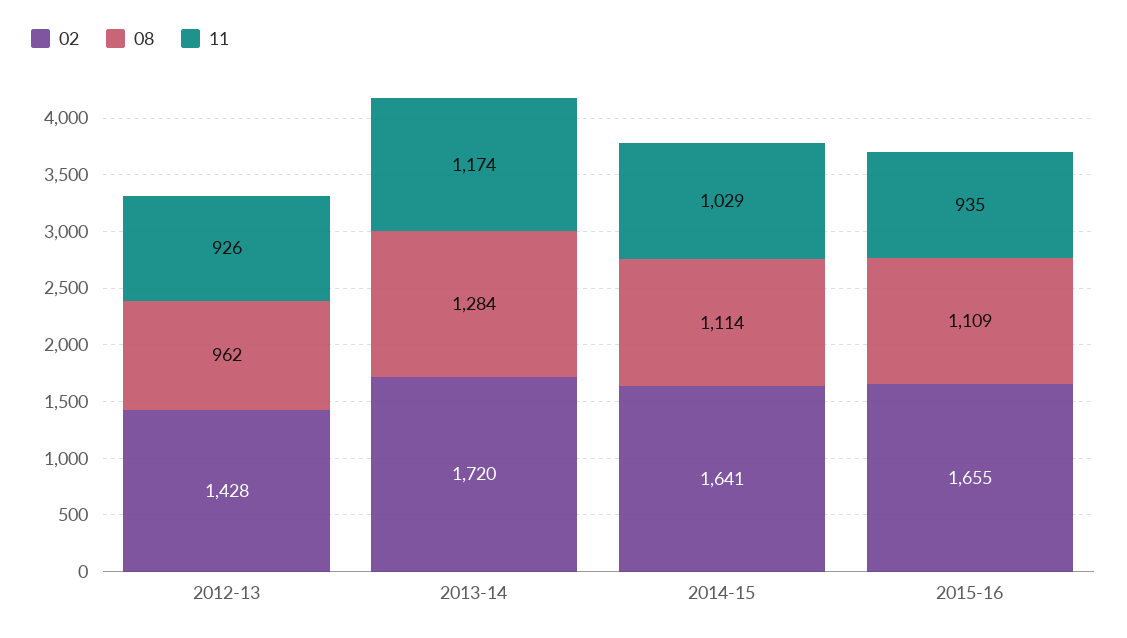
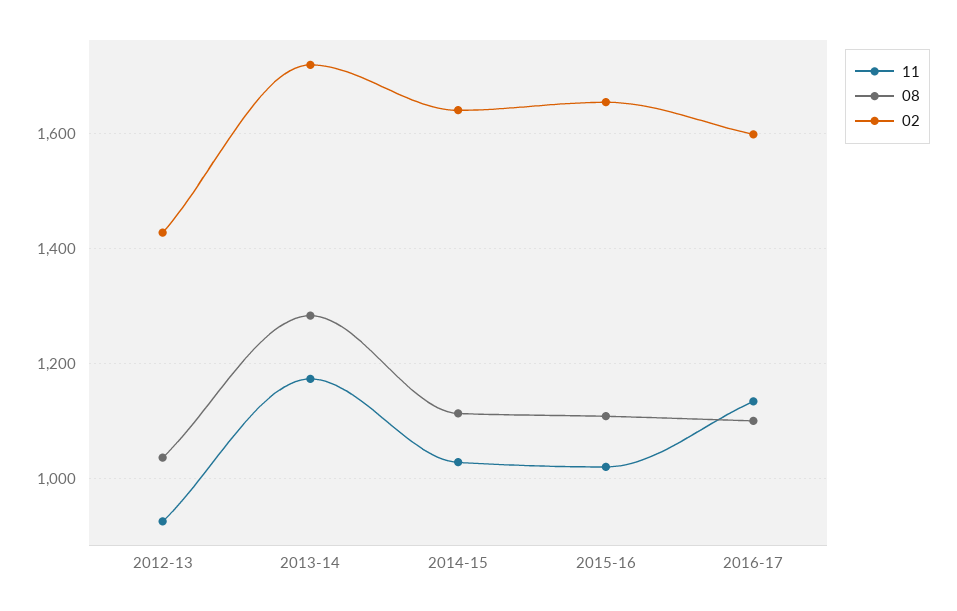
08, 2012-13: 962 -> 1040
11, 2015-16: 935 -> 1020
11, 2016-17: none -> 1140
08, 2016-17: none -> 1100
02, 2016-17: none -> 1600

